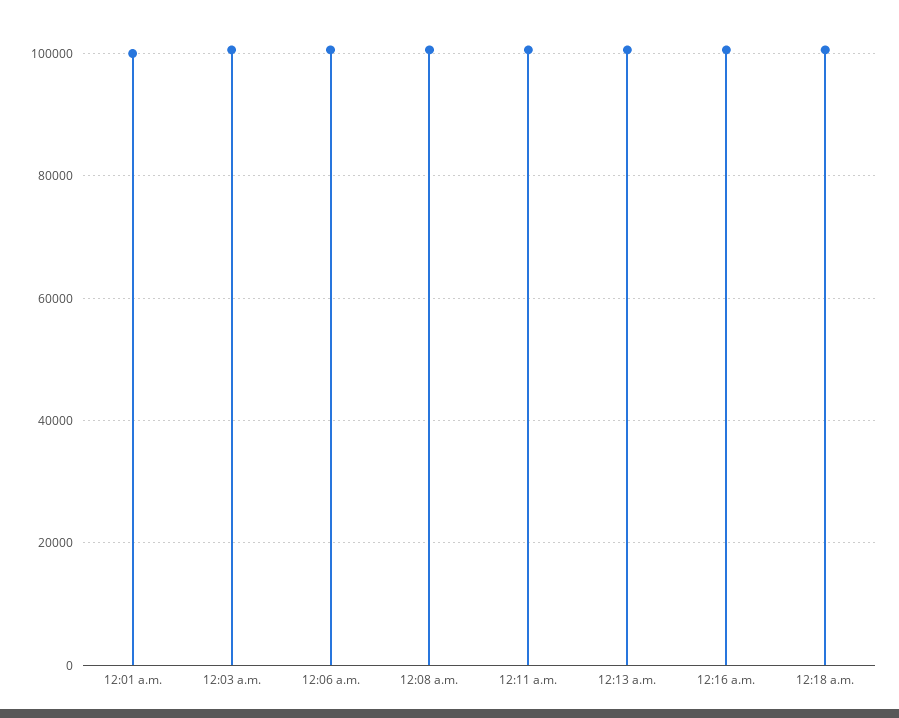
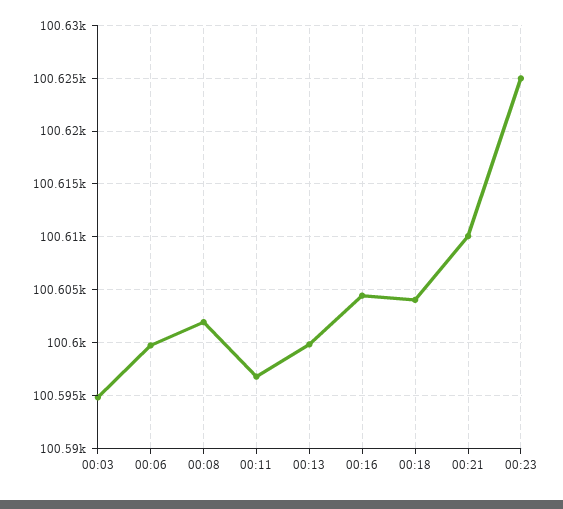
12:01 a.m.: 100000 -> none
00:21: none -> 100610
00:23: none -> 100625

